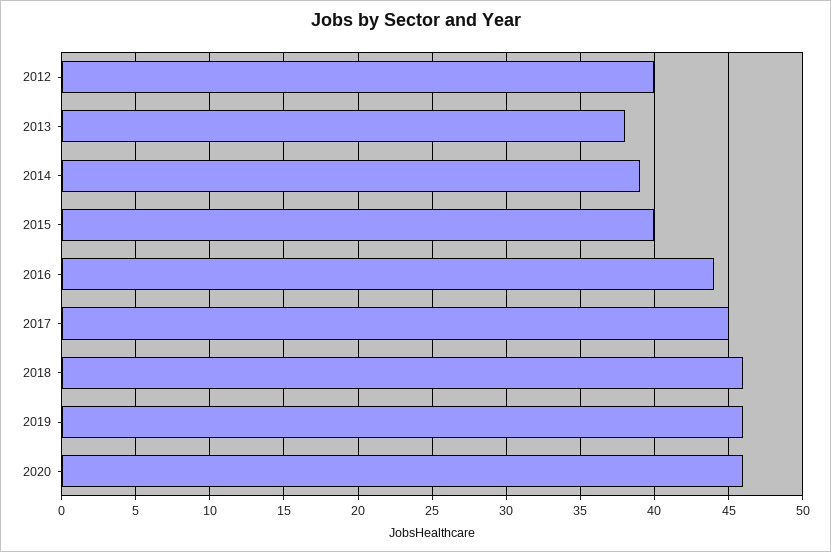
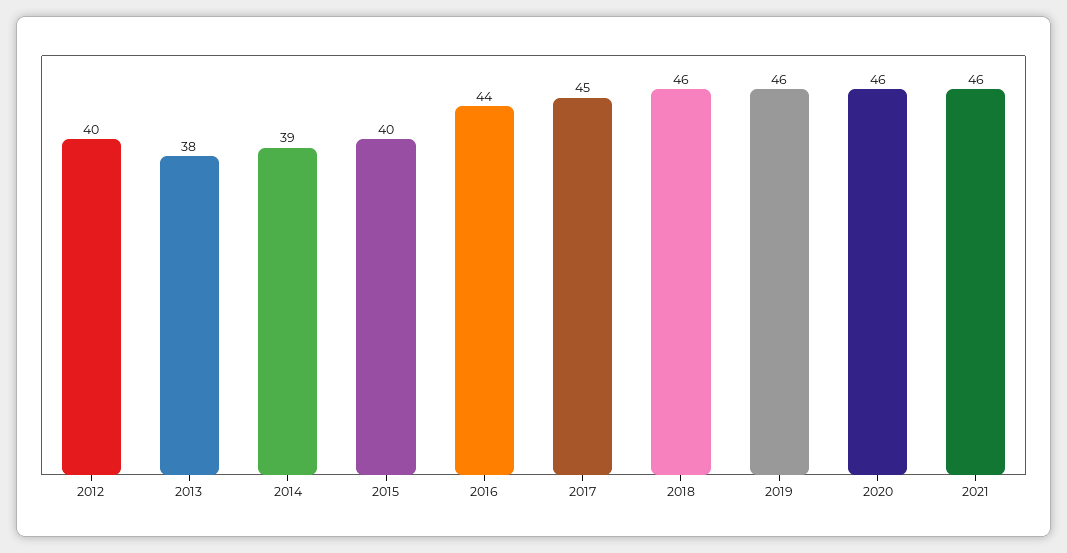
2021: none -> 46

